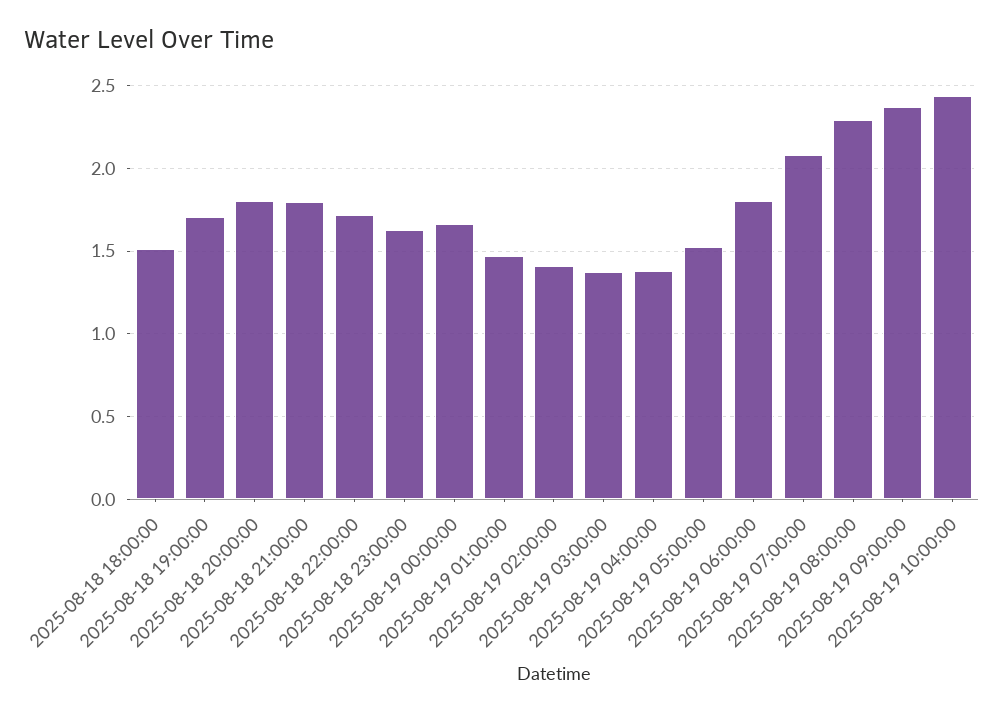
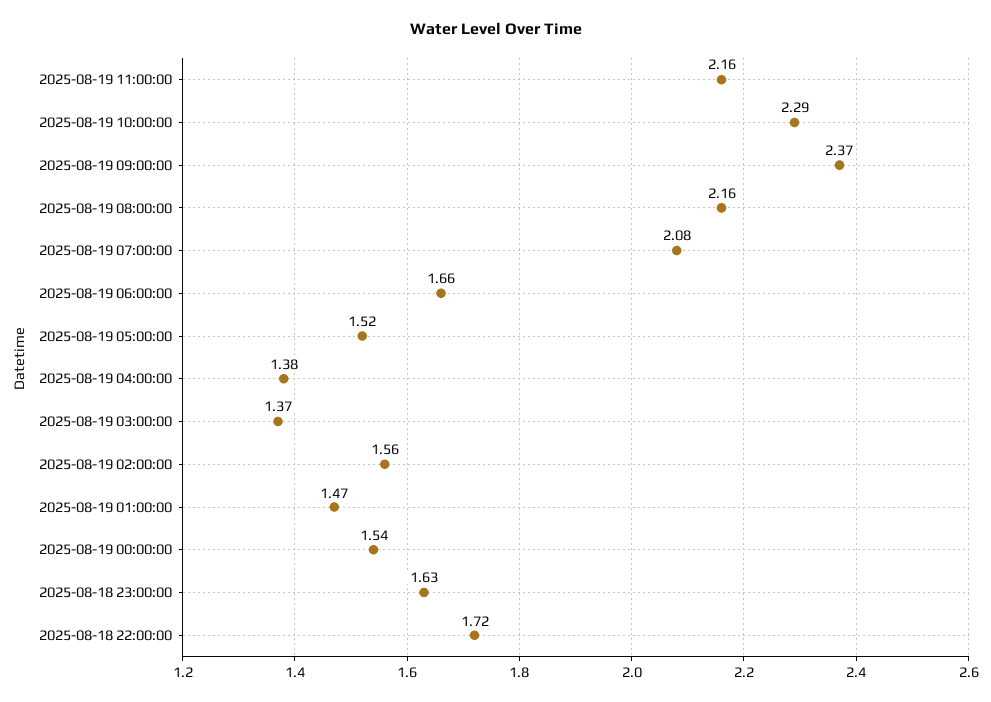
2025-08-18 18:00:00: 1.5 -> none
2025-08-18 19:00:00: 1.7 -> none
2025-08-18 20:00:00: 1.8 -> none
2025-08-18 21:00:00: 1.8 -> none
2025-08-19 00:00:00: 1.65 -> 1.54
2025-08-19 02:00:00: 1.4 -> 1.56
2025-08-19 06:00:00: 1.8 -> 1.66
2025-08-19 08:00:00: 2.3 -> 2.16
2025-08-19 10:00:00: 2.45 -> 2.29
2025-08-19 11:00:00: none -> 2.16

